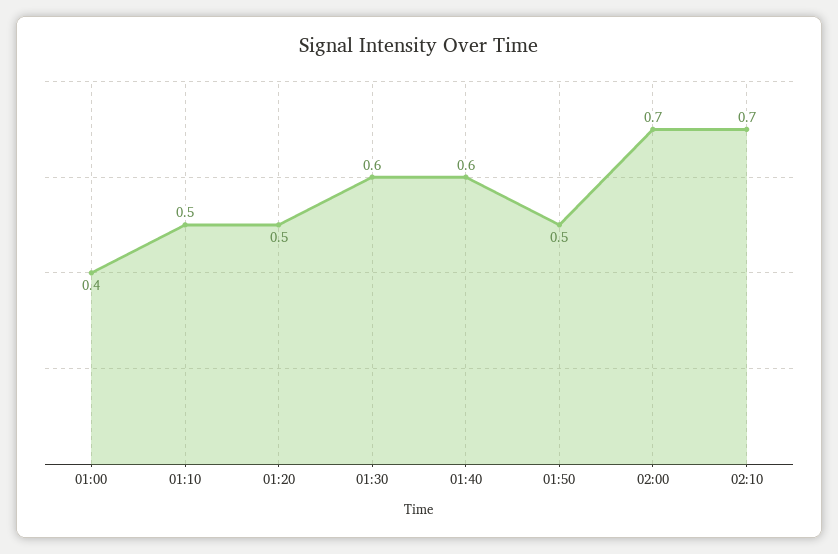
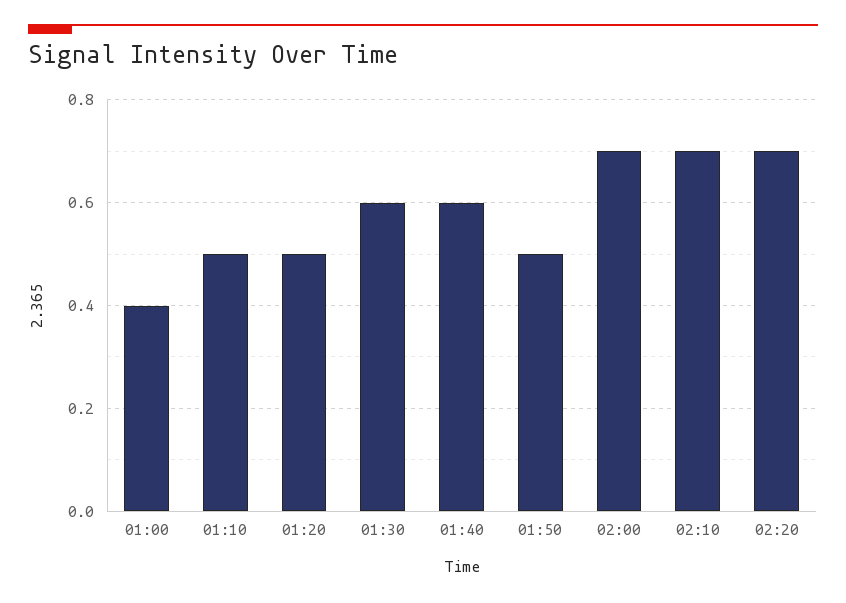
02:20: none -> 0.7

